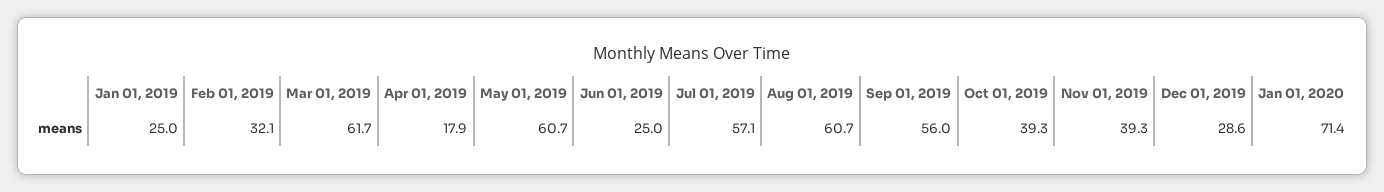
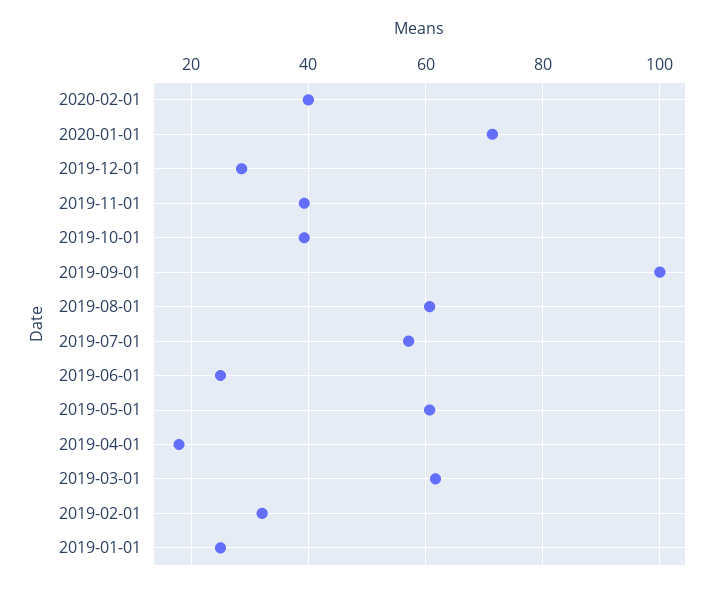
Sep 01, 2019: 56 -> 100
2020-02-01: none -> 40

